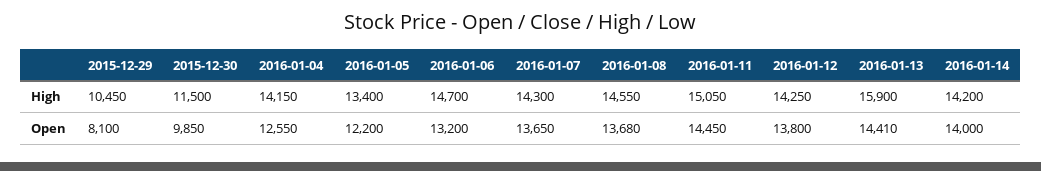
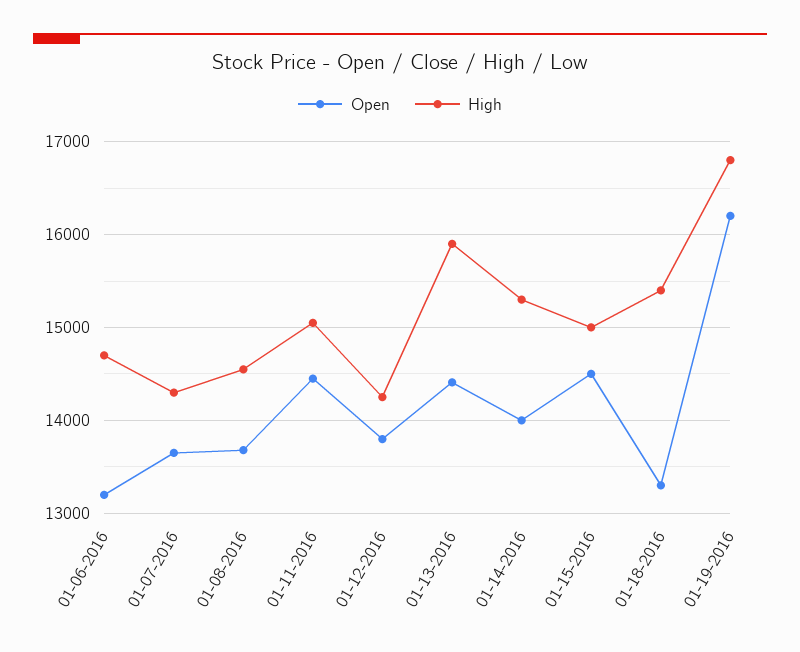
High, 2015-12-29: 10450 -> none
High, 2015-12-30: 11500 -> none
High, 2016-01-04: 14150 -> none
High, 2016-01-05: 13400 -> none
High, 2016-01-14: 14200 -> 15300
Open, 2015-12-29: 8100 -> none
Open, 2015-12-30: 9850 -> none
Open, 2016-01-04: 12550 -> none
Open, 2016-01-05: 12200 -> none
Open, 01-15-2016: none -> 14500
High, 01-15-2016: none -> 15000
Open, 01-18-2016: none -> 13300
High, 01-18-2016: none -> 15400
Open, 01-19-2016: none -> 16200
High, 01-19-2016: none -> 16800

